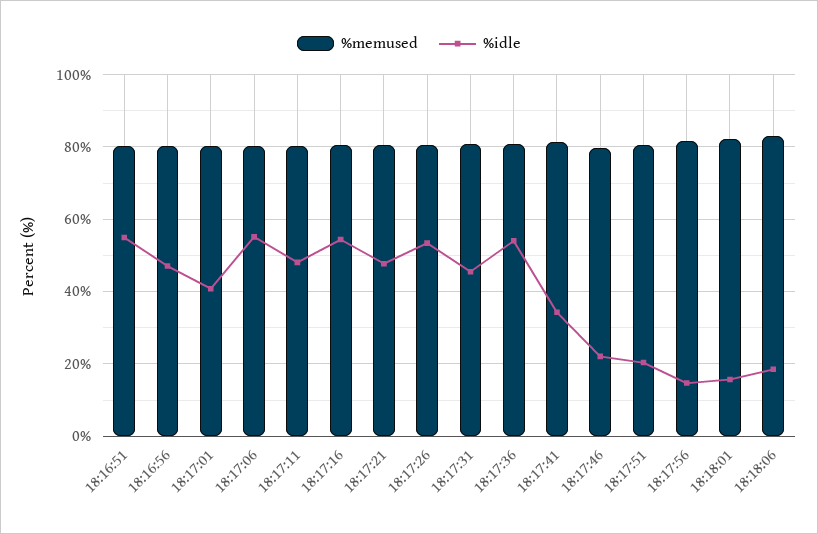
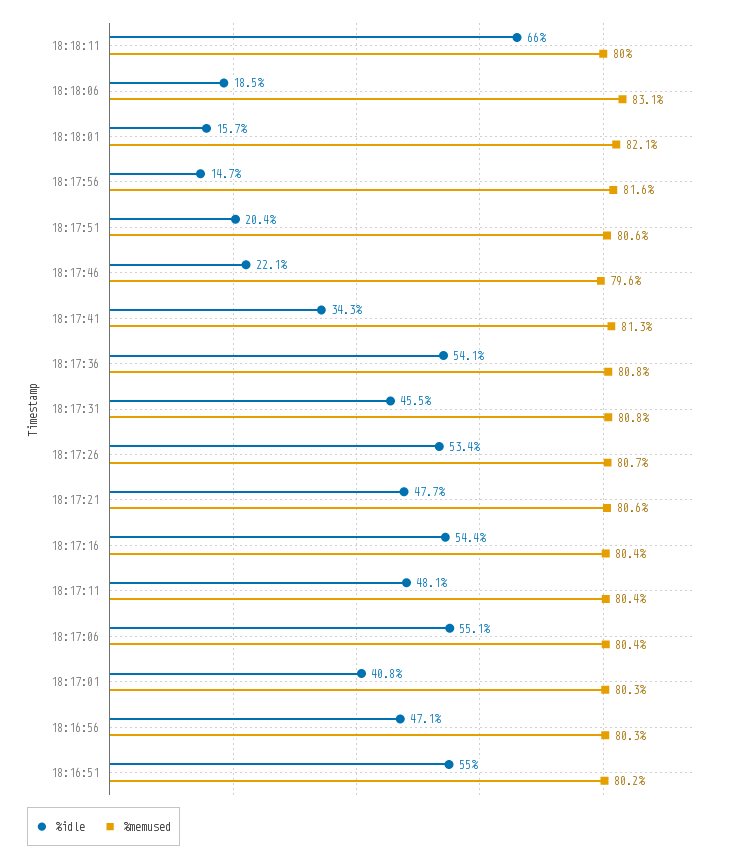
%idle, 18:18:11: none -> 66
%memused, 18:18:11: none -> 80

